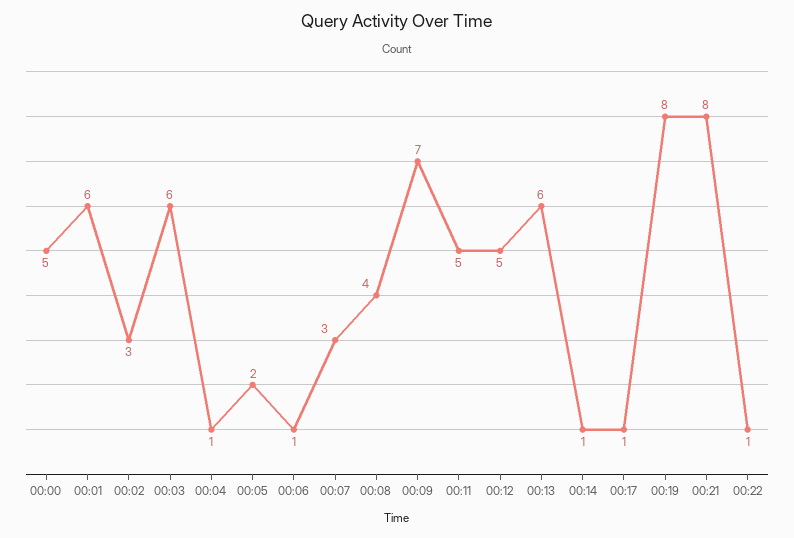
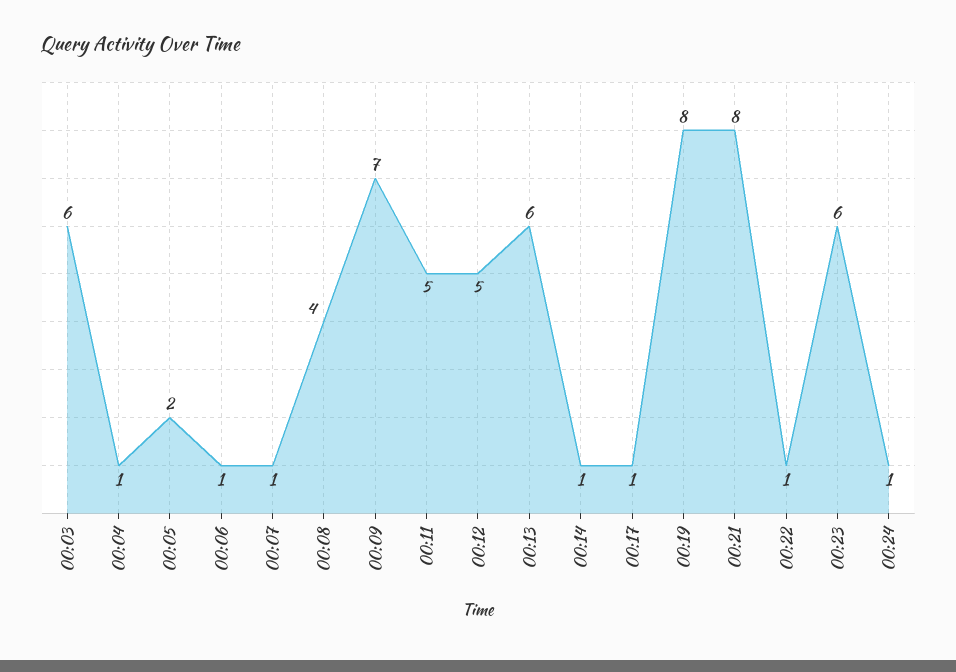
00:00: 5 -> none
00:01: 6 -> none
00:02: 3 -> none
00:07: 3 -> 1
00:23: none -> 6
00:24: none -> 1

